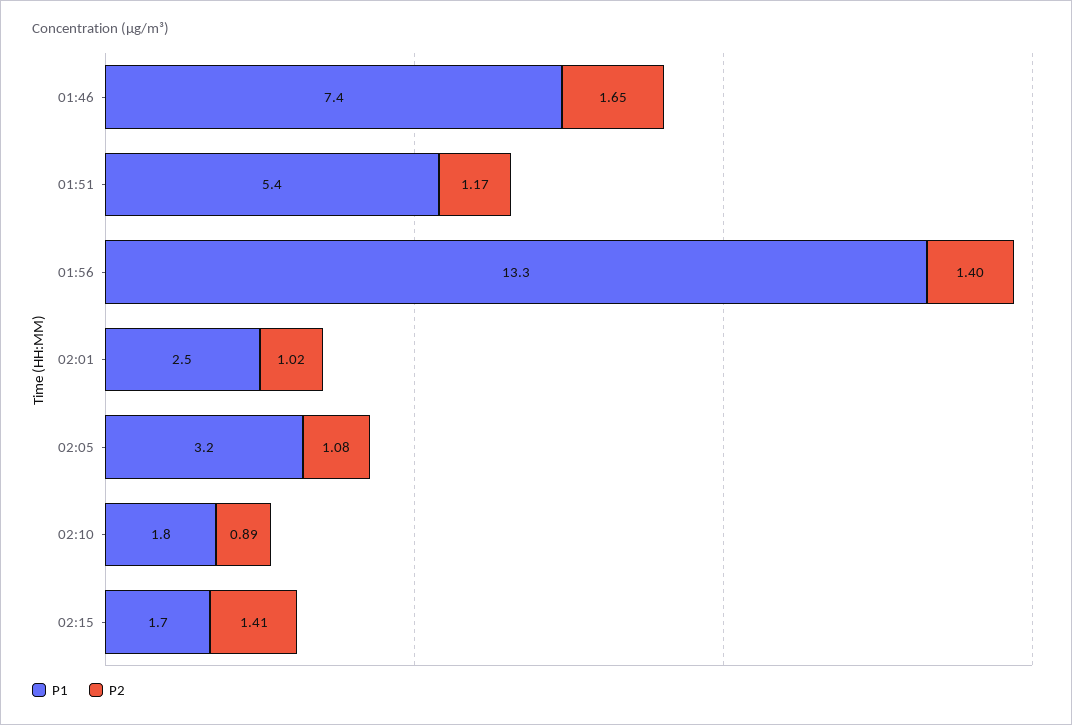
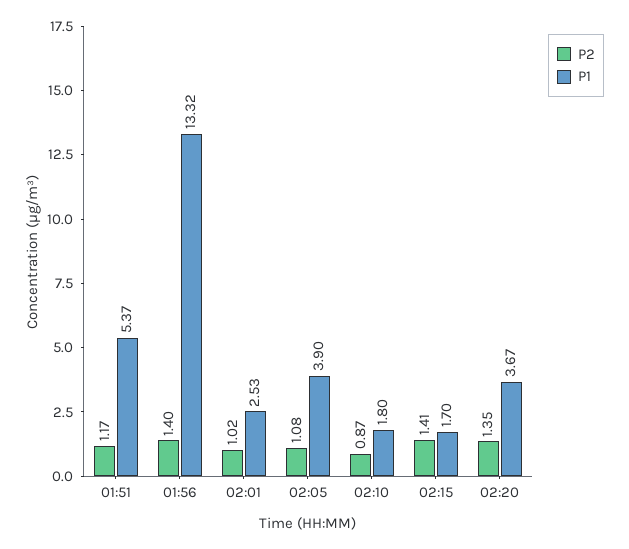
P1, 01:46: 7.4 -> none
P2, 01:46: 1.65 -> none
P1, 02:05: 3.2 -> 3.9
P2, 02:10: 0.89 -> 0.87
P2, 02:20: none -> 1.35
P1, 02:20: none -> 3.67

